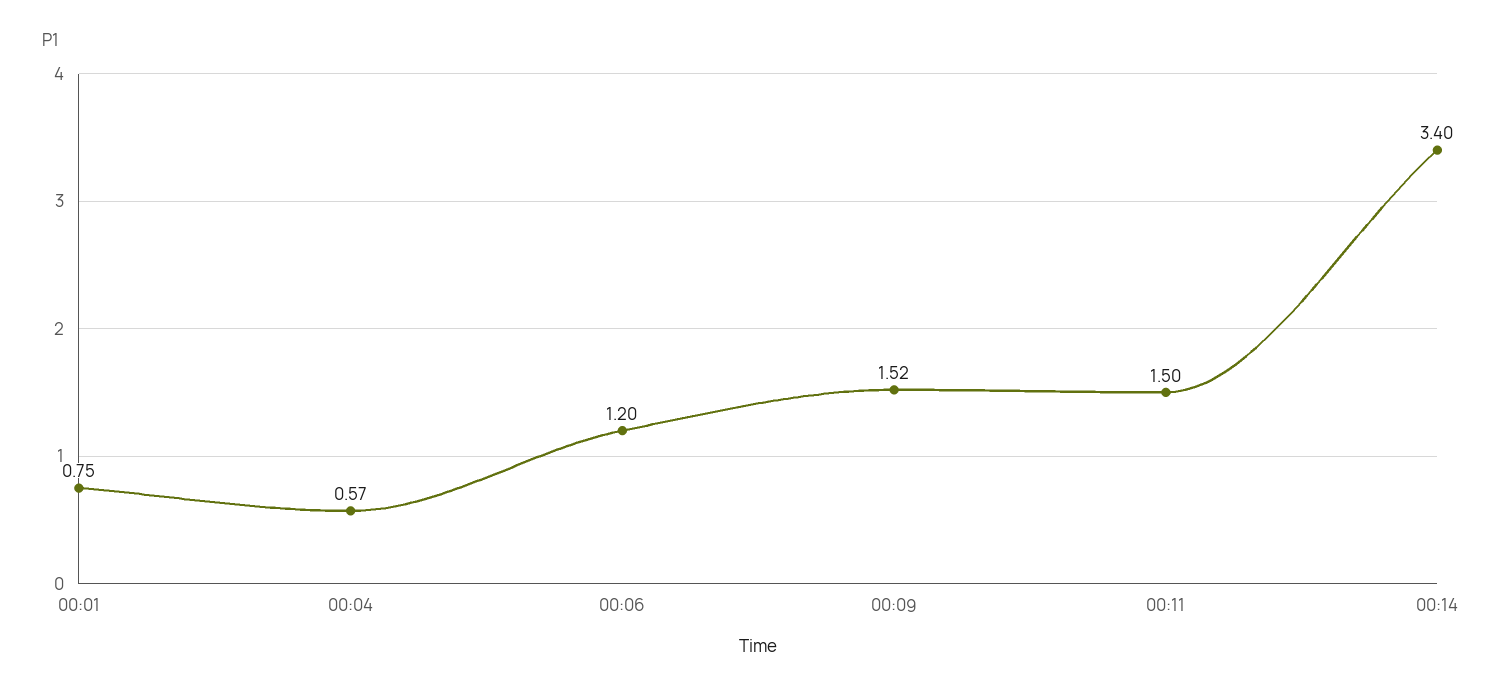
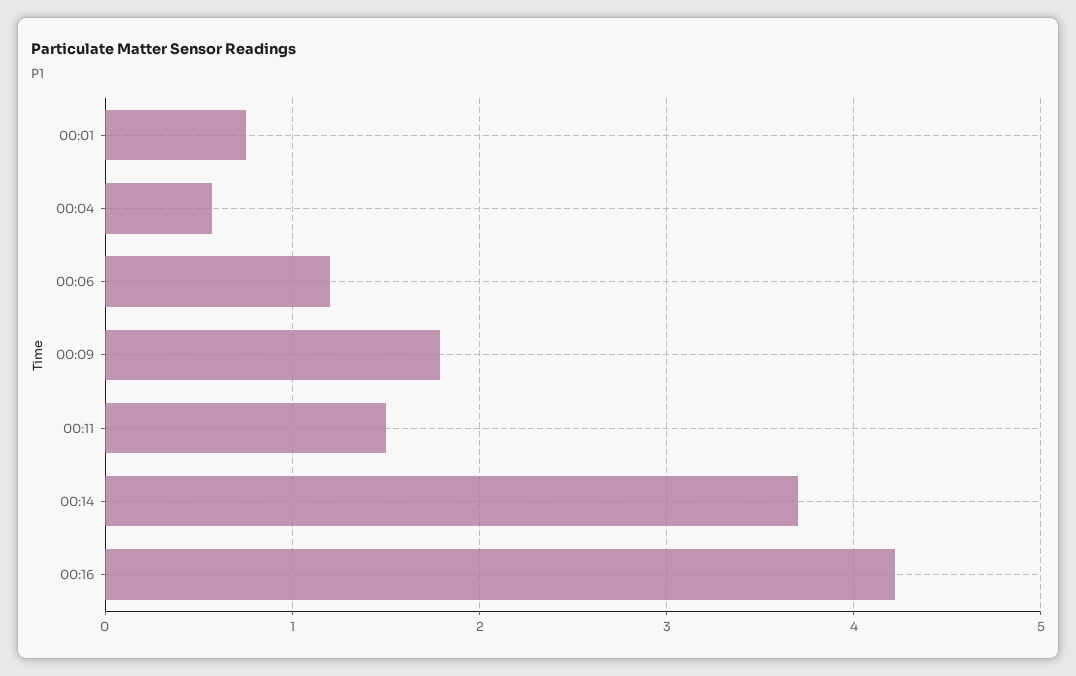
00:09: 1.52 -> 1.8
00:14: 3.4 -> 3.7
00:16: none -> 4.2

